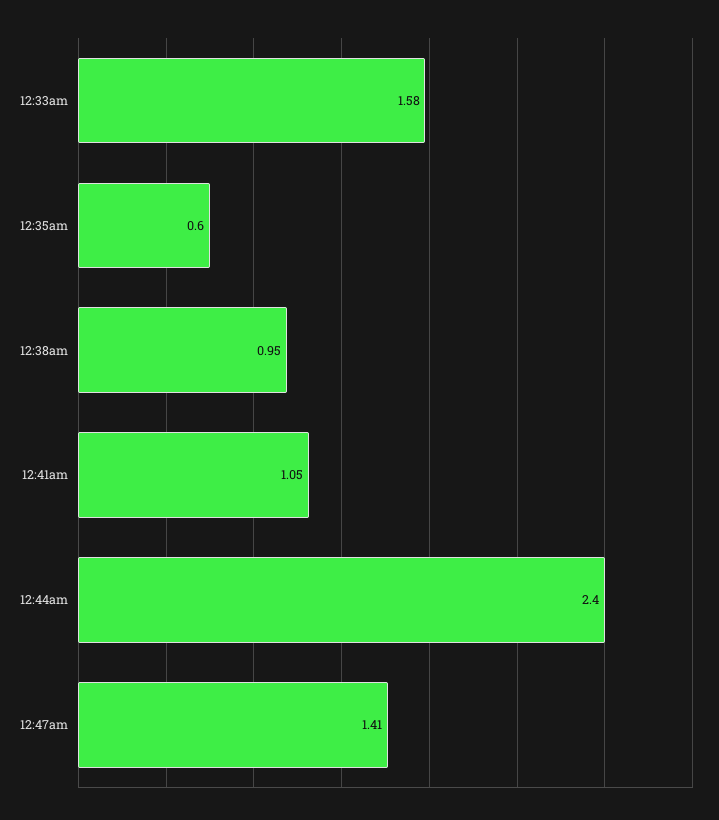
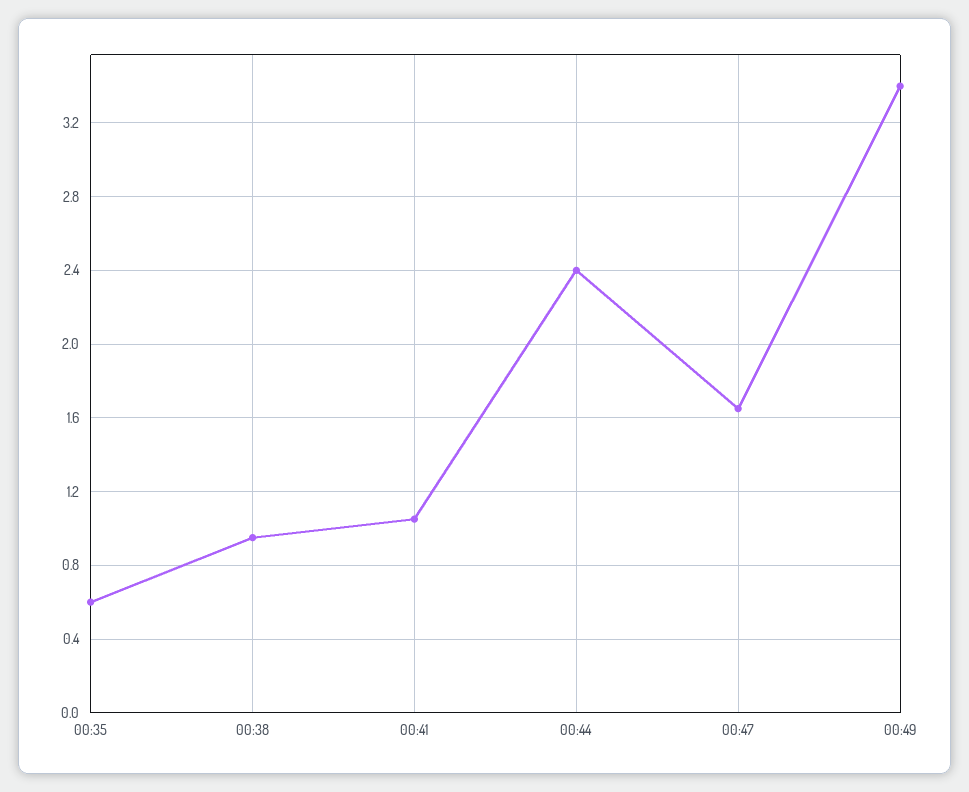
12:33am: 1.58 -> none
12:47am: 1.41 -> 1.65
00:49: none -> 3.4

